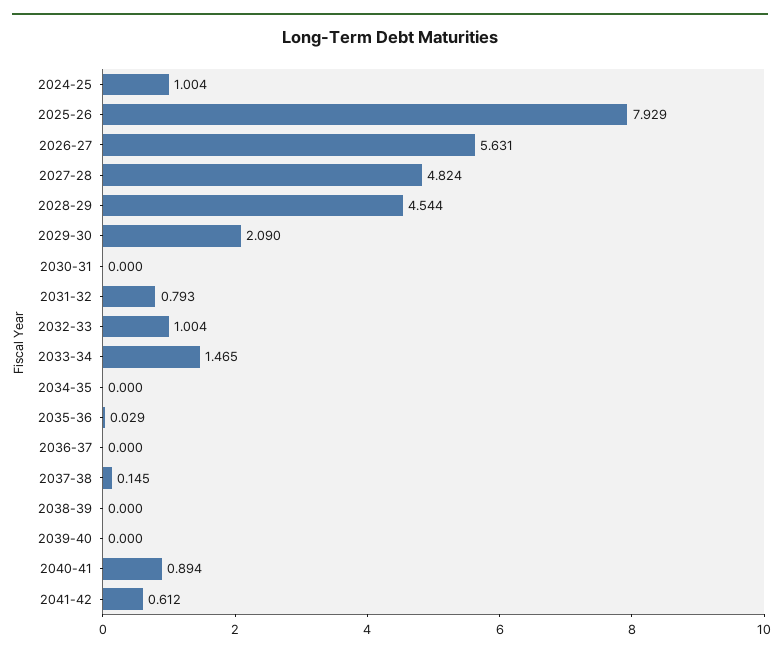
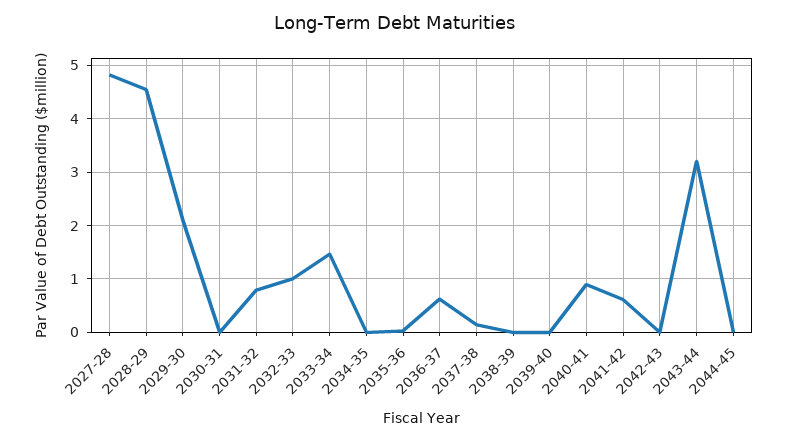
2024-25: 1.004 -> none
2025-26: 7.929 -> none
2026-27: 5.631 -> none
2036-37: 0 -> 0.6
2042-43: none -> 0
2043-44: none -> 3.2
2044-45: none -> 0

